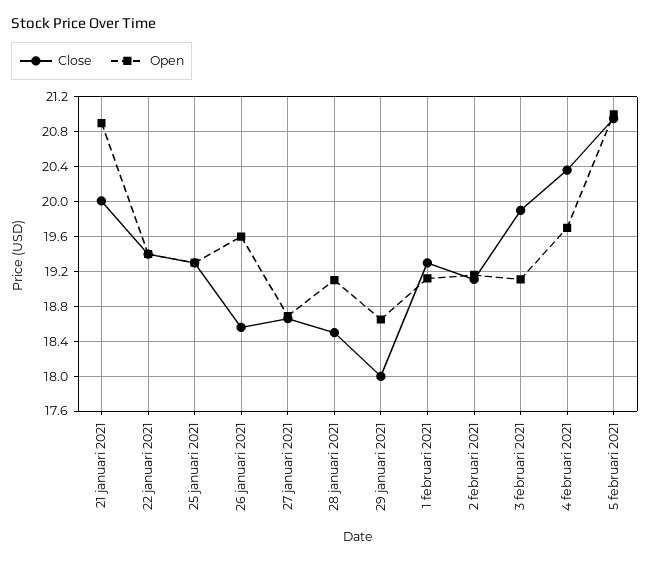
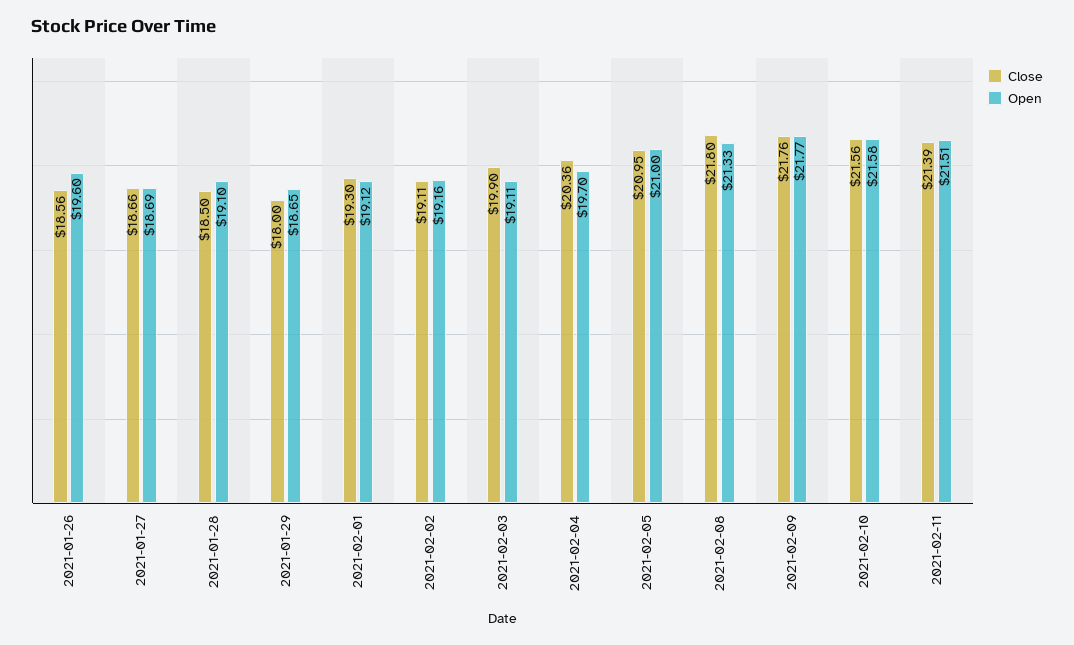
Close, 21 januari 2021: 20 -> none
Open, 21 januari 2021: 20.9 -> none
Close, 22 januari 2021: 19.4 -> none
Open, 22 januari 2021: 19.4 -> none
Close, 25 januari 2021: 19.3 -> none
Open, 25 januari 2021: 19.3 -> none
Close, 2021-02-08: none -> 21.8
Open, 2021-02-08: none -> 21.33
Close, 2021-02-09: none -> 21.76
Open, 2021-02-09: none -> 21.77
Close, 2021-02-10: none -> 21.56
Open, 2021-02-10: none -> 21.58
Close, 2021-02-11: none -> 21.39
Open, 2021-02-11: none -> 21.51

